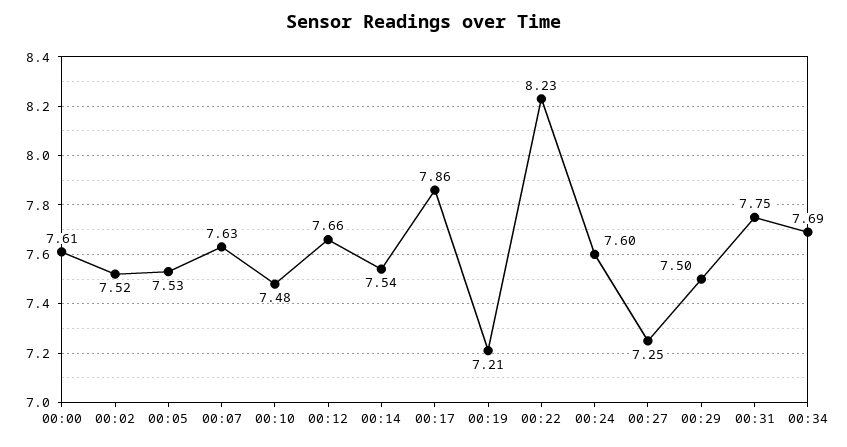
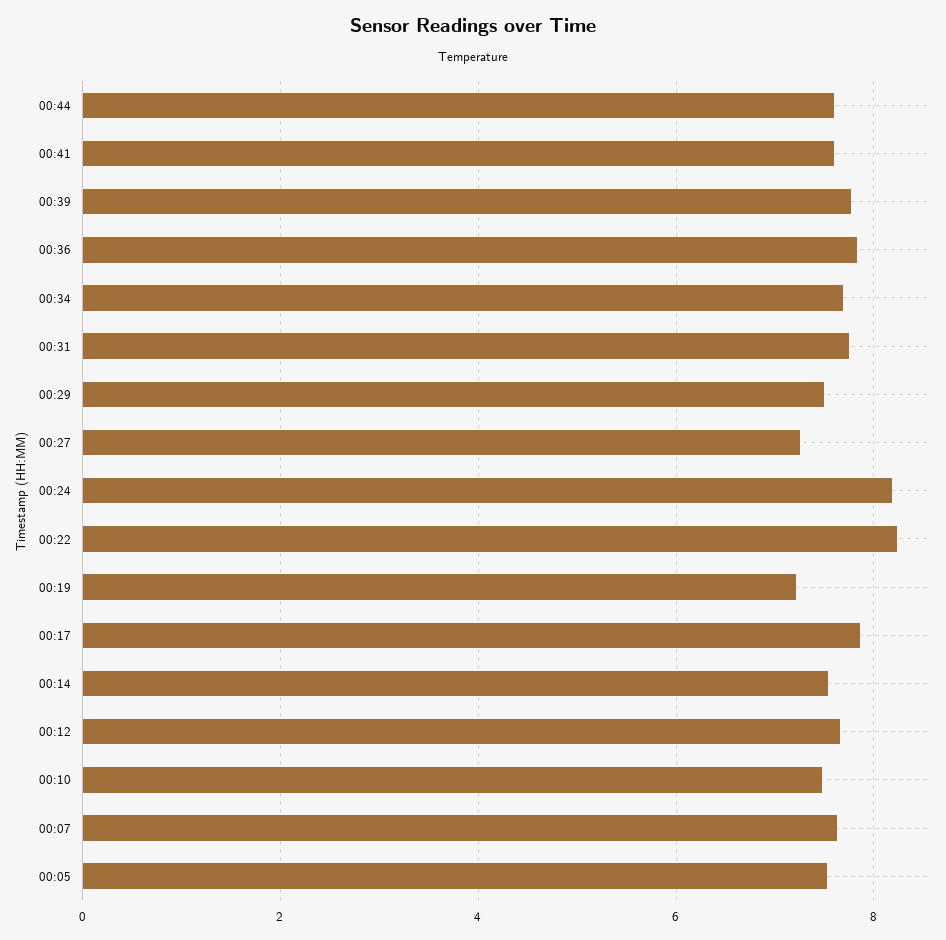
00:00: 7.61 -> none
00:02: 7.52 -> none
00:24: 7.6 -> 8.2
00:44: none -> 7.6
00:41: none -> 7.6
00:39: none -> 7.8
00:36: none -> 7.8

